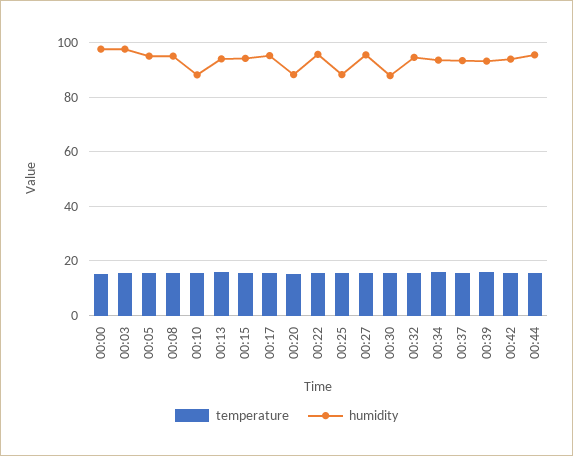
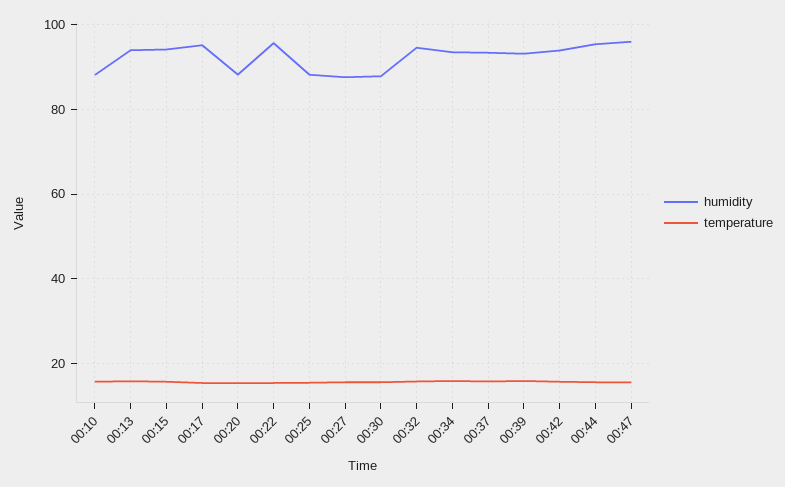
temperature, 00:00: 15 -> none
humidity, 00:00: 97.5 -> none
temperature, 00:03: 15 -> none
humidity, 00:03: 97.5 -> none
temperature, 00:05: 15 -> none
humidity, 00:05: 95 -> none
temperature, 00:08: 15 -> none
humidity, 00:08: 95 -> none
humidity, 00:27: 95 -> 88
humidity, 00:47: none -> 96
temperature, 00:47: none -> 16

